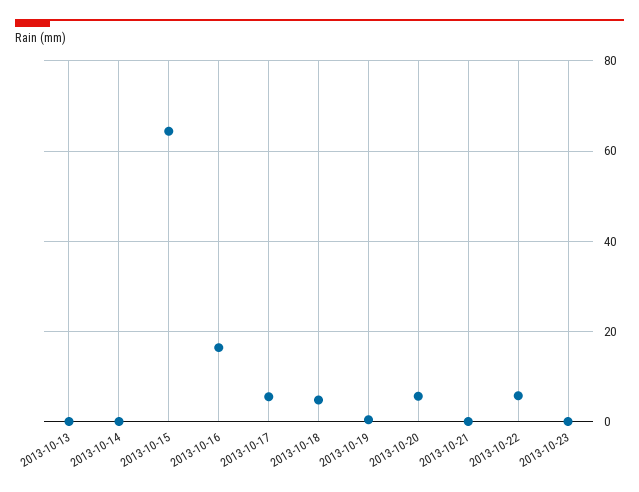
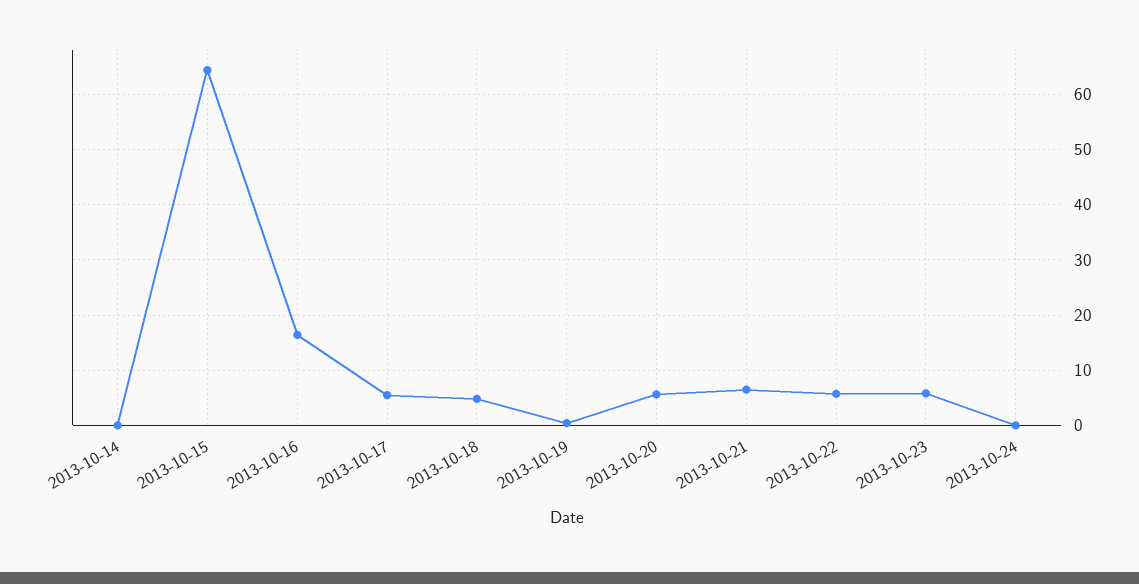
2013-10-13: 0 -> none
2013-10-21: 0 -> 6
2013-10-23: 0 -> 6
2013-10-24: none -> 0

